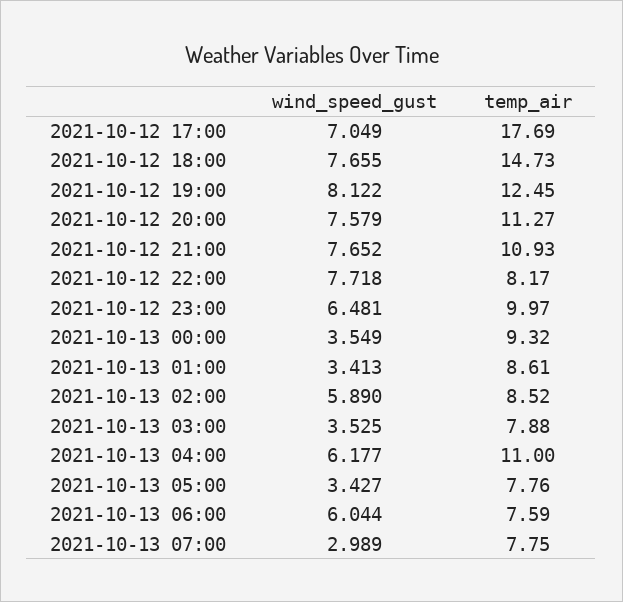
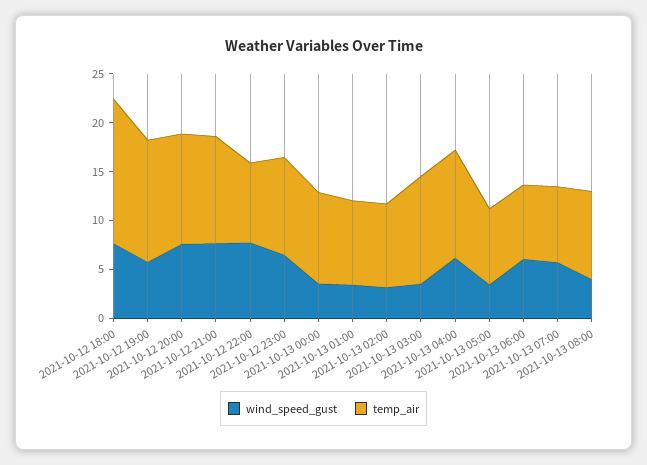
wind_speed_gust, 2021-10-12 17:00: 7.049 -> none
temp_air, 2021-10-12 17:00: 17.69 -> none
wind_speed_gust, 2021-10-12 19:00: 8.122 -> 6
wind_speed_gust, 2021-10-13 02:00: 5.89 -> 3
temp_air, 2021-10-13 03:00: 7.88 -> 11
wind_speed_gust, 2021-10-13 07:00: 2.989 -> 6
wind_speed_gust, 2021-10-13 08:00: none -> 4
temp_air, 2021-10-13 08:00: none -> 9

